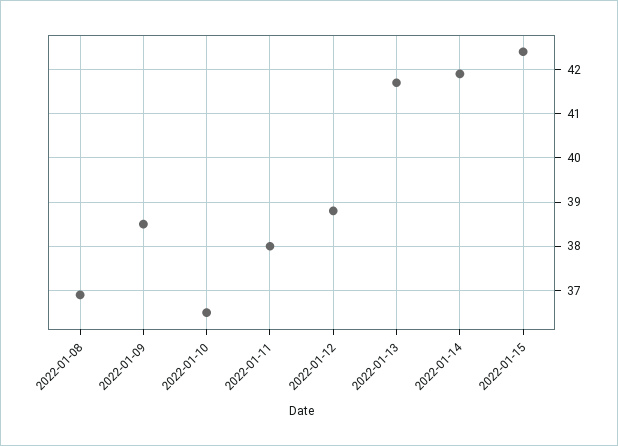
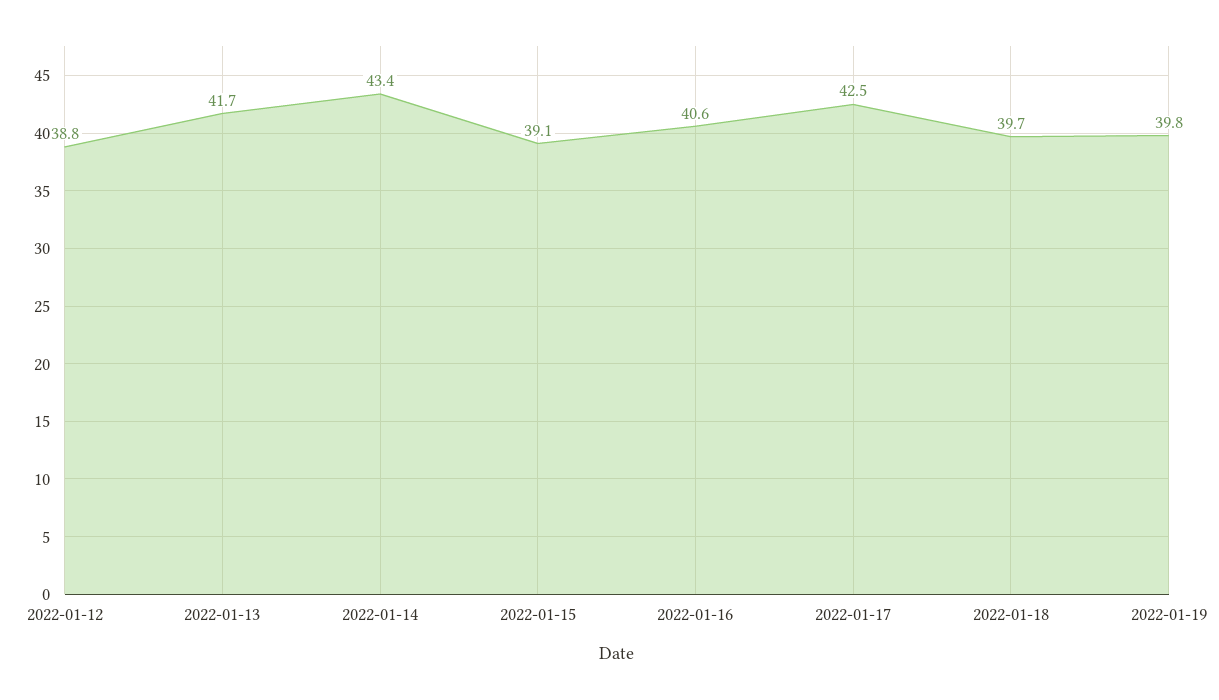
2022-01-08: 37 -> none
2022-01-09: 38.5 -> none
2022-01-10: 36.5 -> none
2022-01-11: 38 -> none
2022-01-14: 42 -> 43.4
2022-01-15: 42.5 -> 39.1
2022-01-16: none -> 40.6
2022-01-17: none -> 42.5
2022-01-18: none -> 39.7
2022-01-19: none -> 39.8

